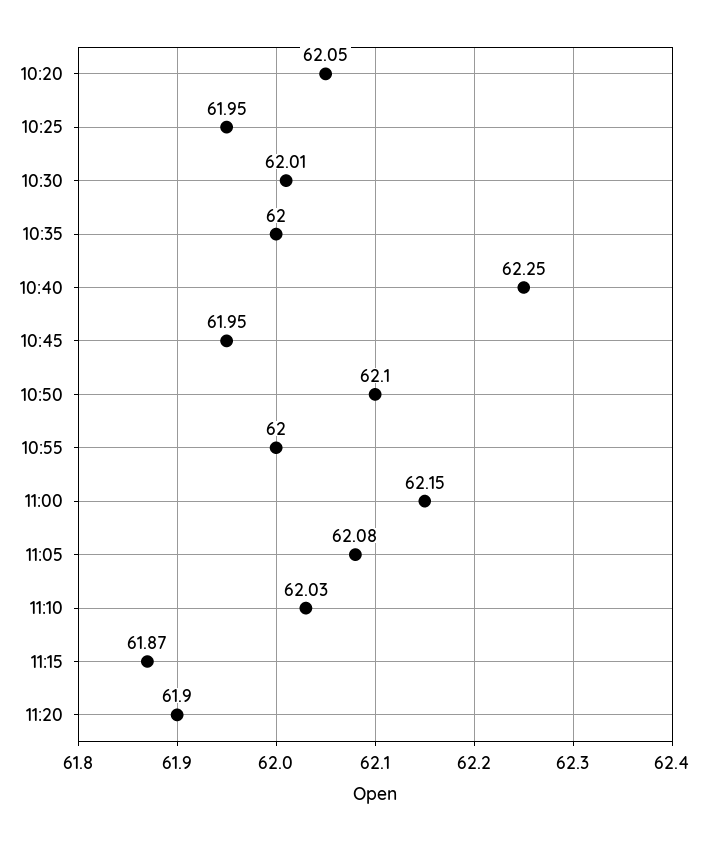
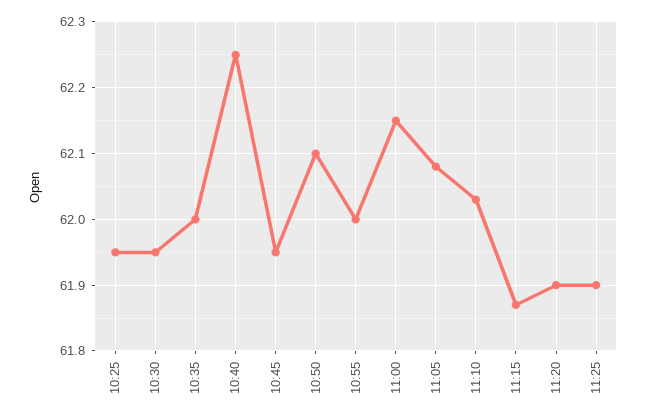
10:20: 62.05 -> none
10:30: 62.01 -> 61.95
11:25: none -> 61.9

